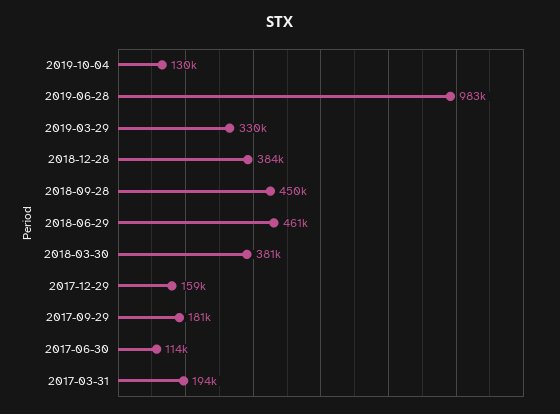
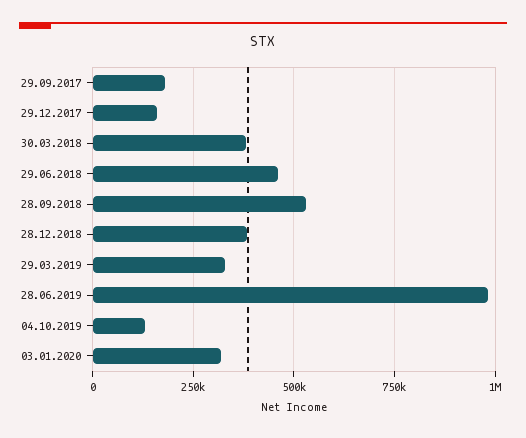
2018-09-28: 450000 -> 525000
2017-06-30: 114000 -> none
2017-03-31: 194000 -> none
03.01.2020: none -> 325000

